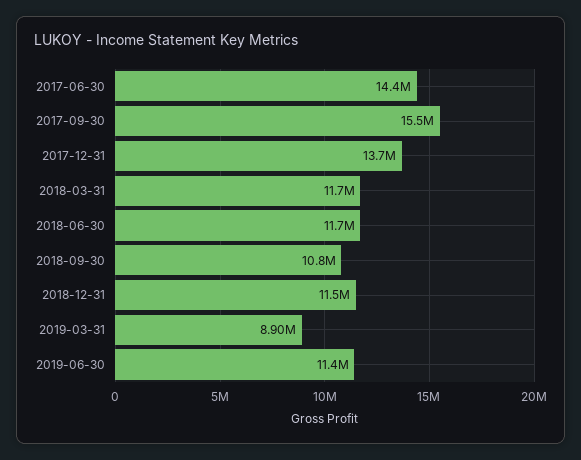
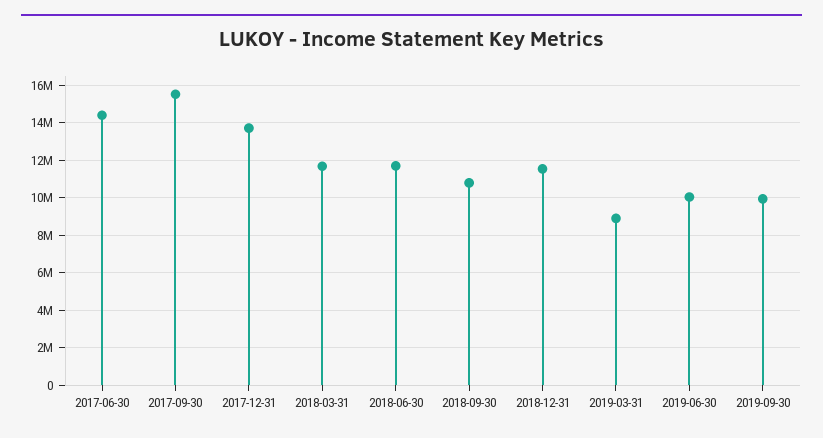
2019-06-30: 11400000 -> 10000000
2019-09-30: none -> 10000000

